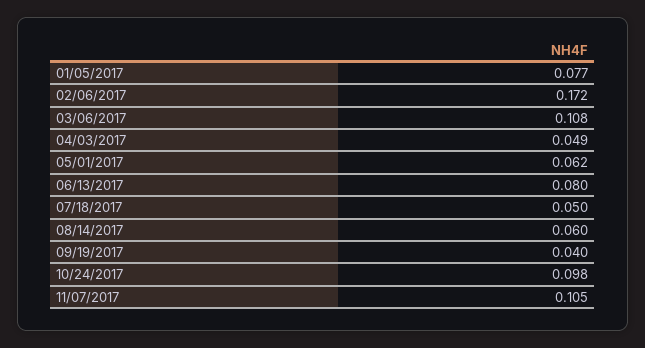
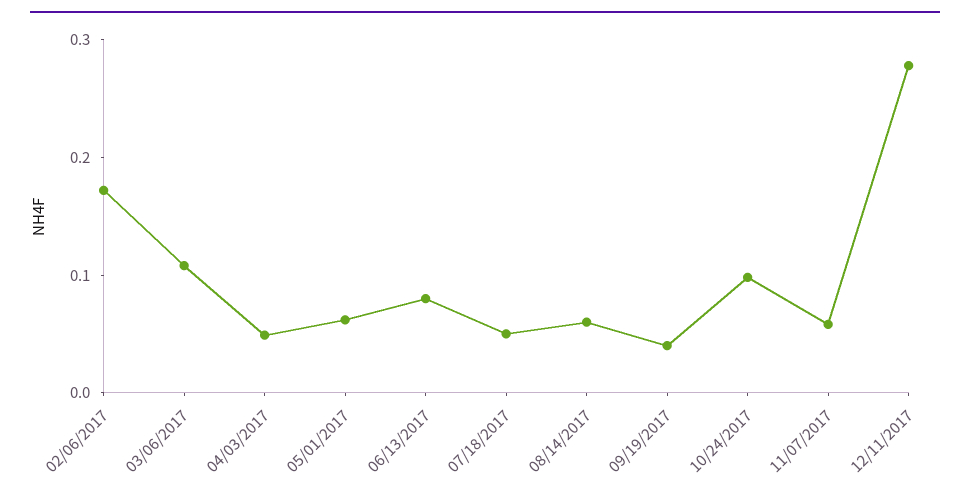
01/05/2017: 0.077 -> none
11/07/2017: 0.105 -> 0.06
12/11/2017: none -> 0.28

